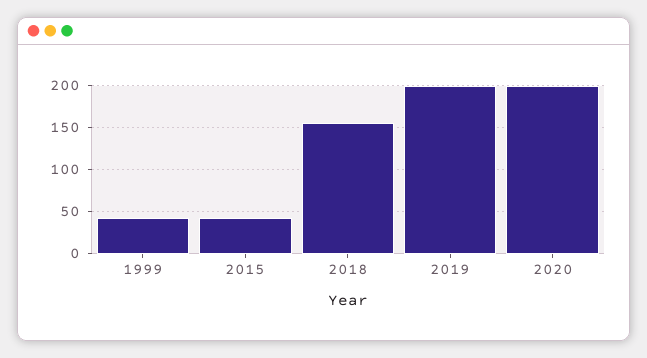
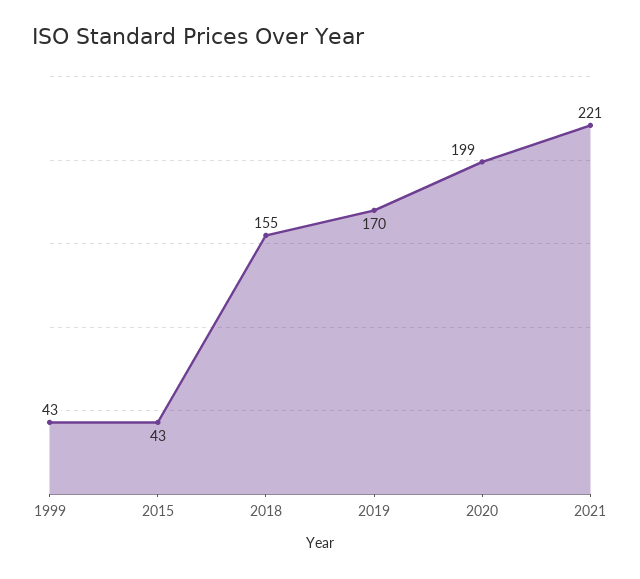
2019: 200 -> 170
2021: none -> 221

